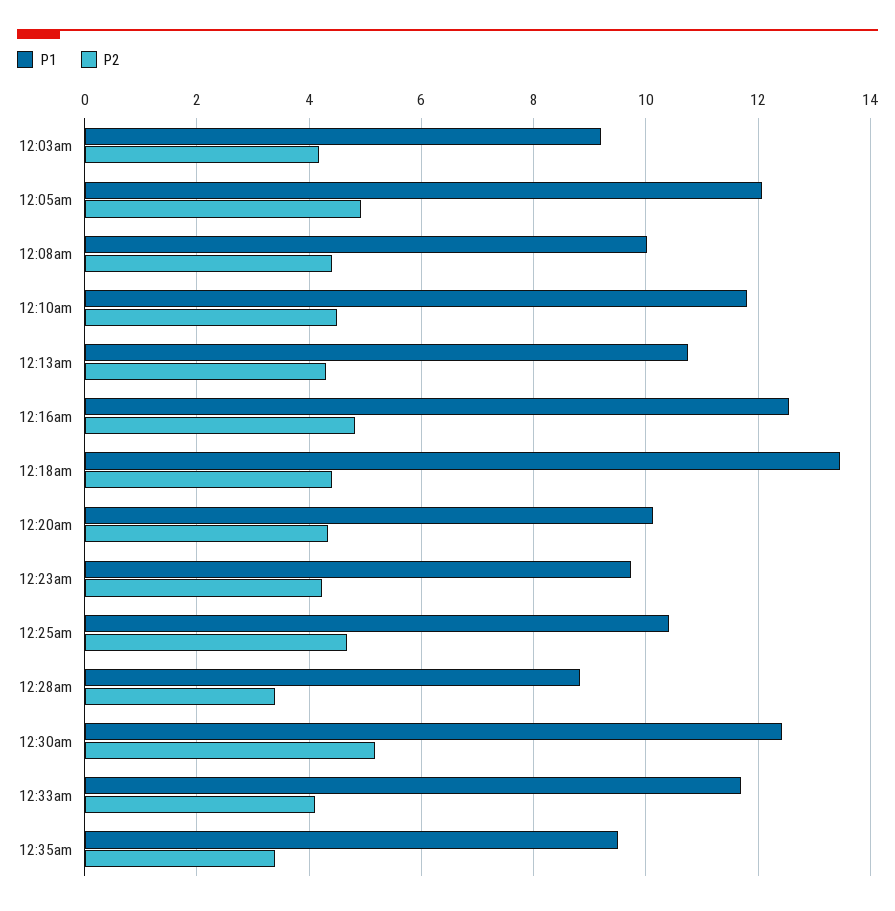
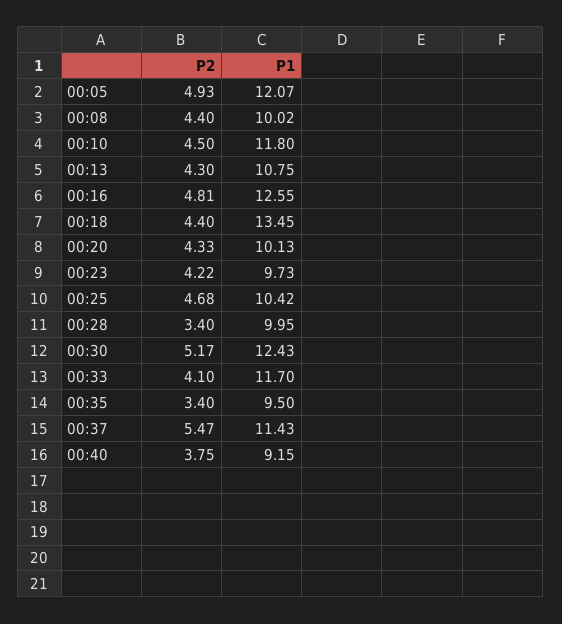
P1, 12:03am: 9.2 -> none
P2, 12:03am: 4.2 -> none
P1, 12:28am: 8.8 -> 9.95
P2, 00:37: none -> 5.47
P1, 00:37: none -> 11.43
P2, 00:40: none -> 3.75
P1, 00:40: none -> 9.15

